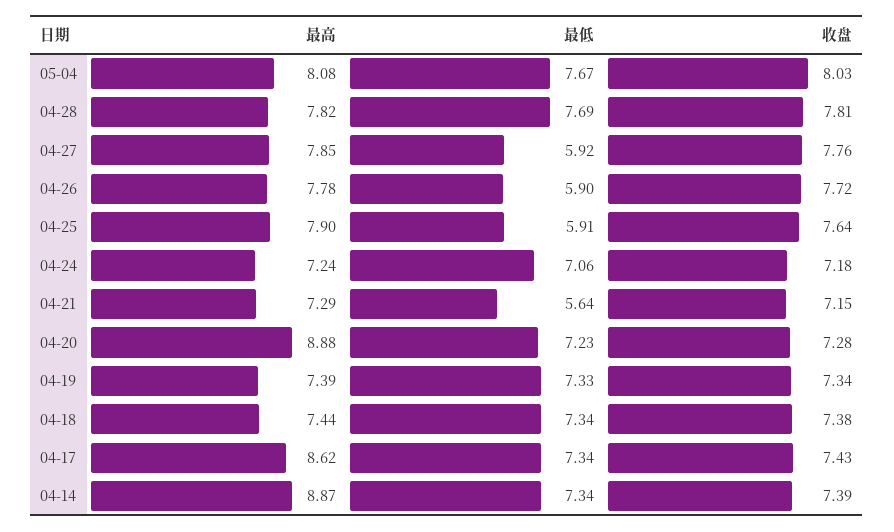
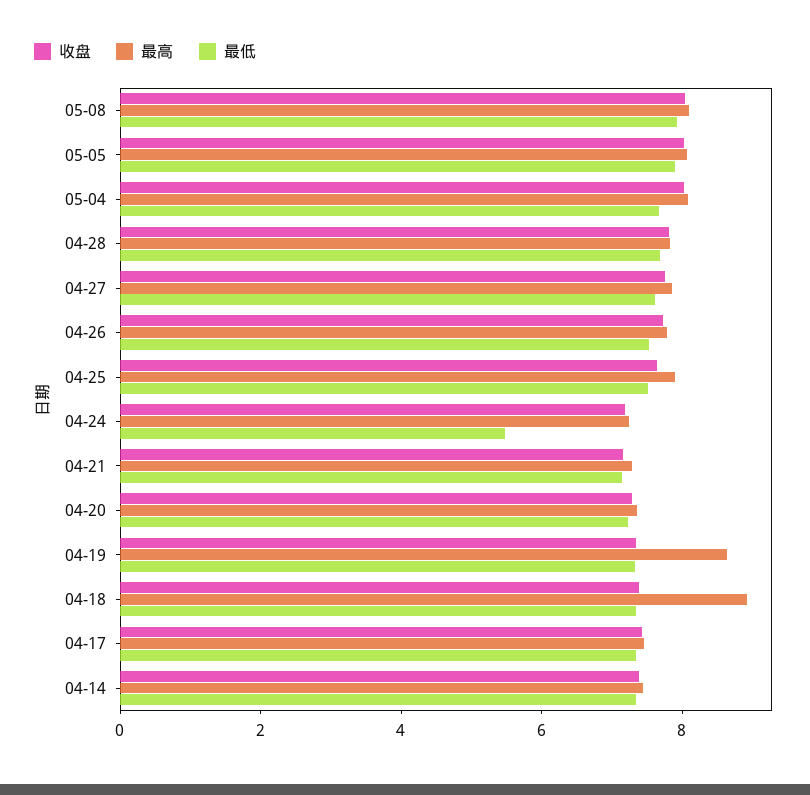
最低, 04-27: 5.92 -> 7.5
最低, 04-26: 5.9 -> 7.5
最低, 04-25: 5.91 -> 7.5
最低, 04-24: 7.06 -> 5.5
最低, 04-21: 5.64 -> 7
最高, 04-20: 8.88 -> 7.5
最高, 04-19: 7.39 -> 8.5
最高, 04-18: 7.44 -> 9
最高, 04-17: 8.62 -> 7.5
最高, 04-14: 8.87 -> 7.5
收盘, 05-08: none -> 8
最高, 05-08: none -> 8
最低, 05-08: none -> 8
收盘, 05-05: none -> 8
最高, 05-05: none -> 8
最低, 05-05: none -> 8

